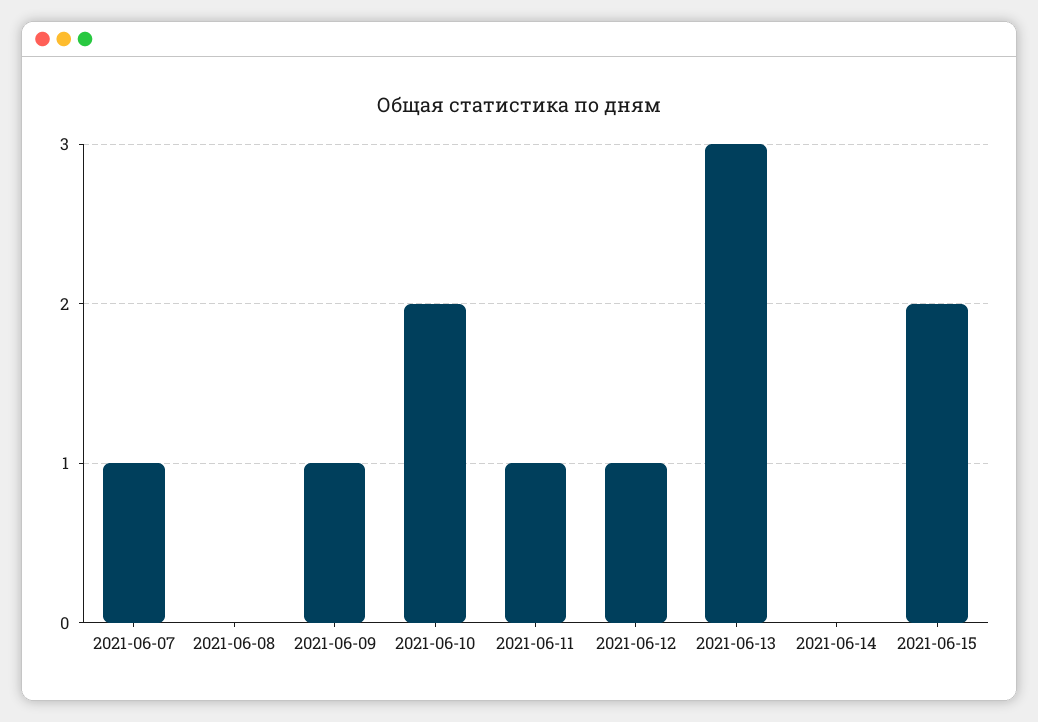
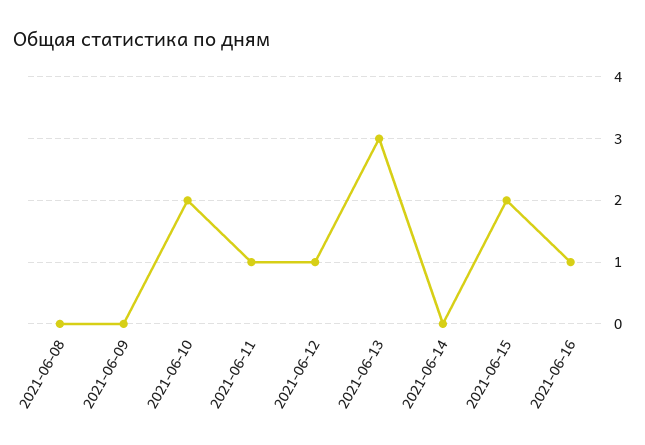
2021-06-07: 1 -> none
2021-06-09: 1 -> 0
2021-06-16: none -> 1

